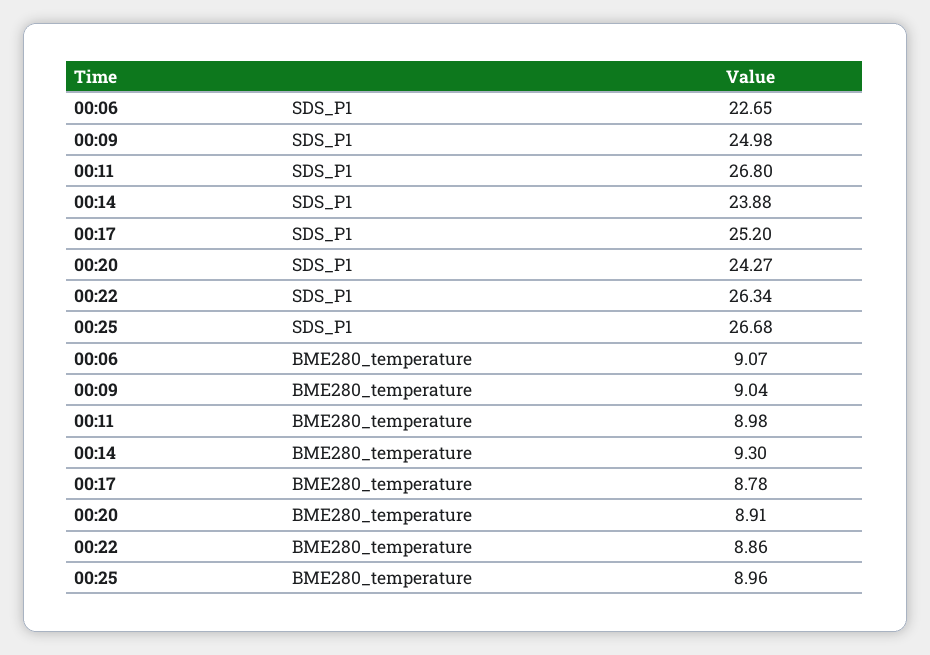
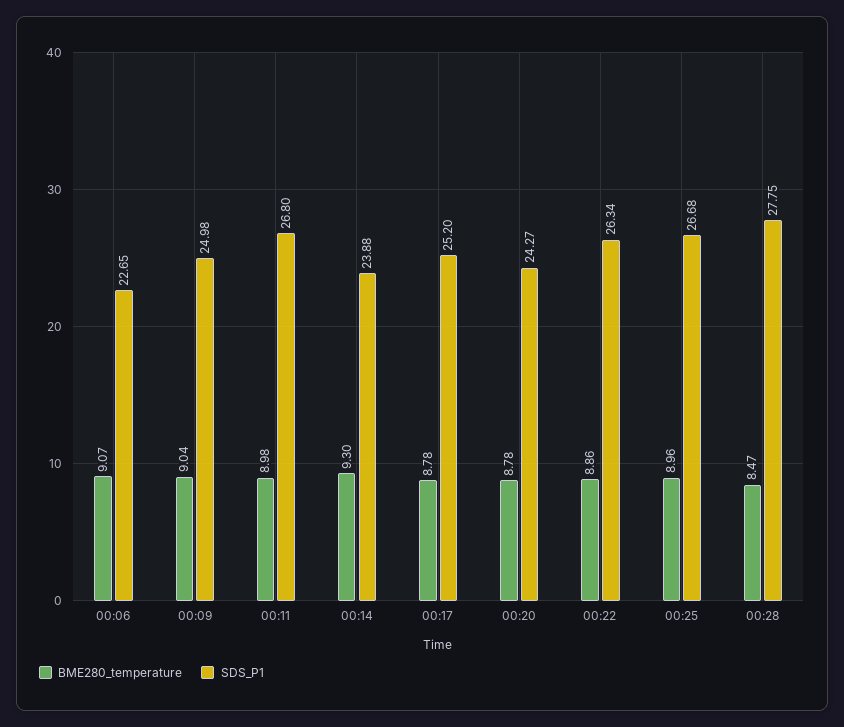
BME280_temperature, 00:20: 8.91 -> 8.78
BME280_temperature, 00:28: none -> 8.47
SDS_P1, 00:28: none -> 27.75

